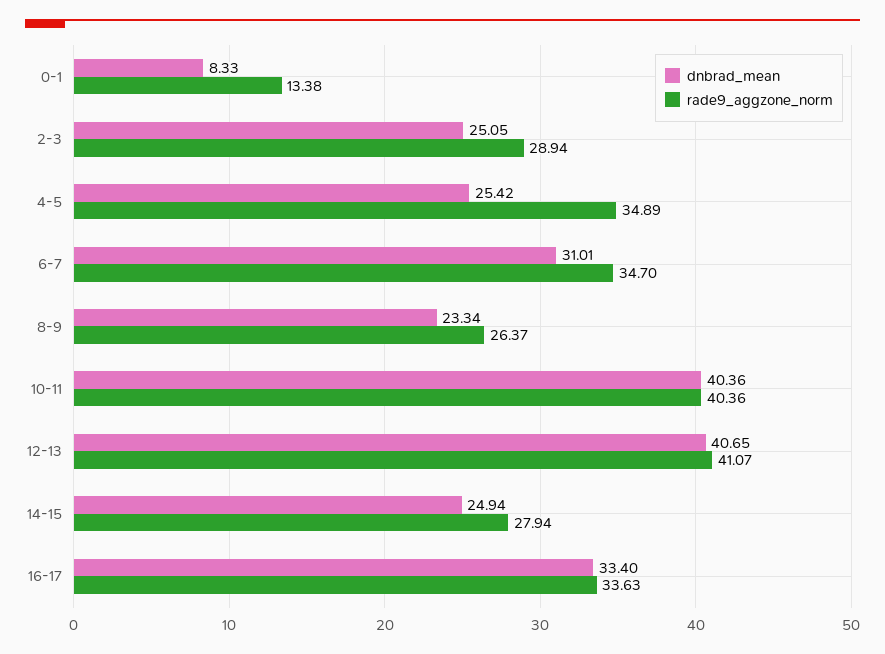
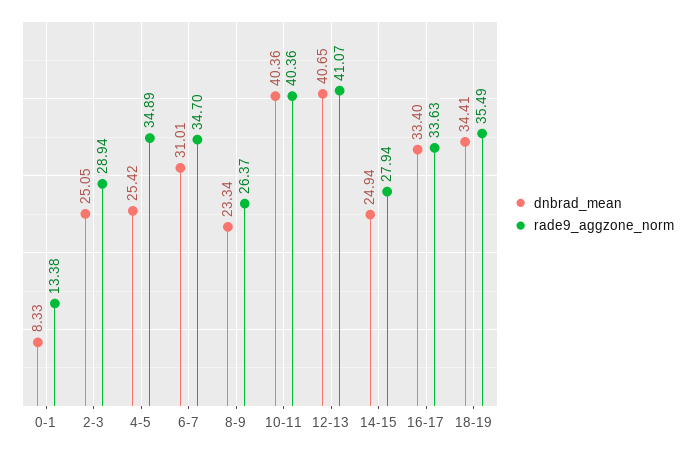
dnbrad_mean, 18-19: none -> 34.41
rade9_aggzone_norm, 18-19: none -> 35.49

